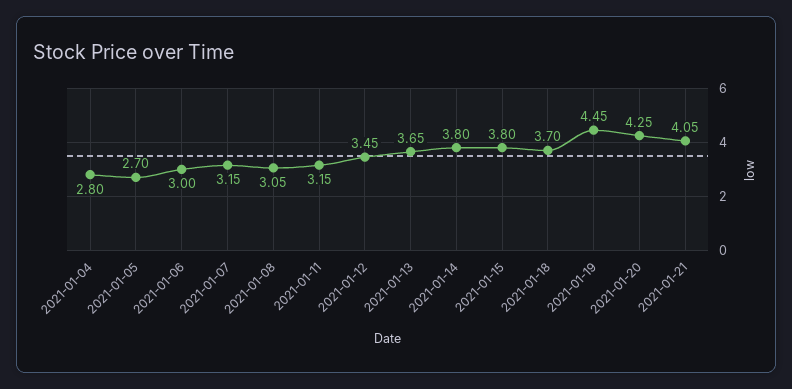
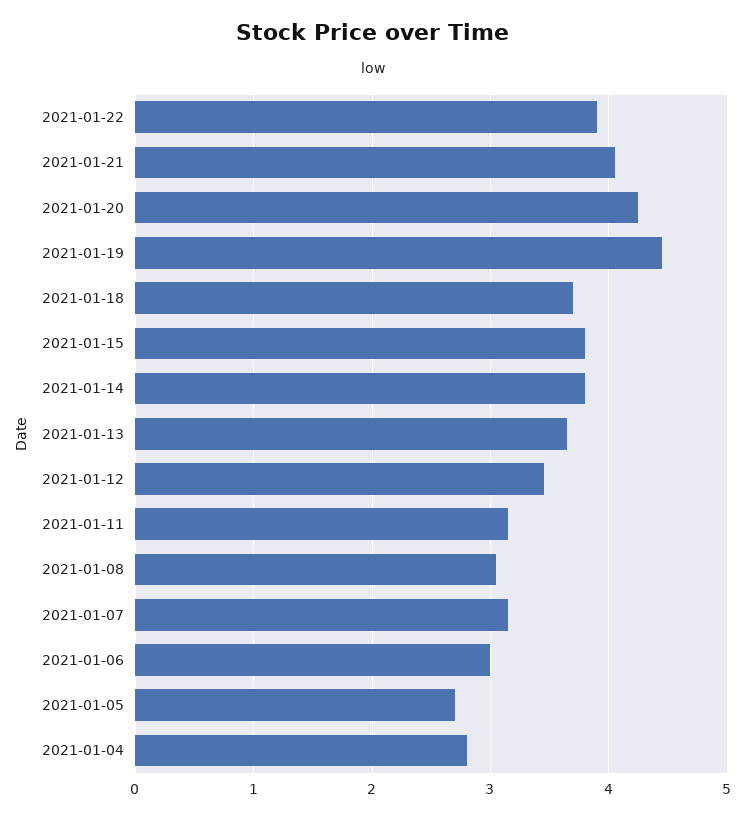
2021-01-22: none -> 3.9

